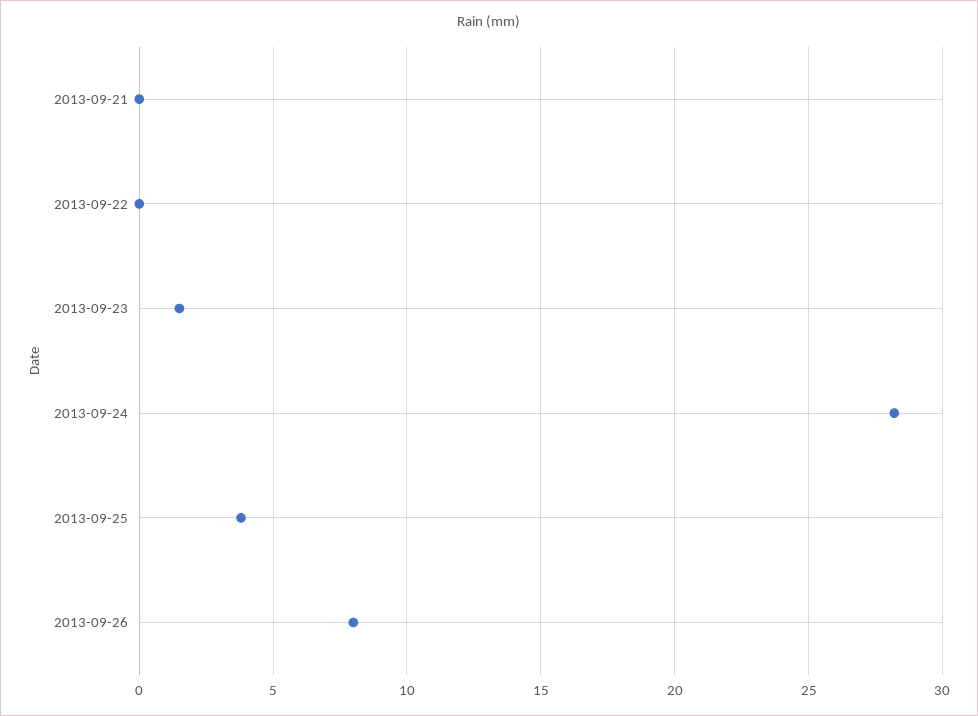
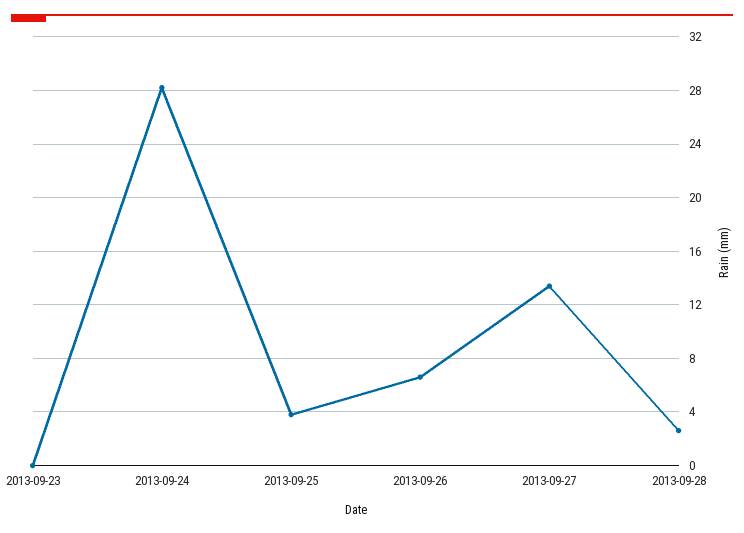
2013-09-21: 0 -> none
2013-09-22: 0 -> none
2013-09-23: 1.5 -> 0
2013-09-26: 8 -> 6.5
2013-09-27: none -> 13.5
2013-09-28: none -> 2.5

